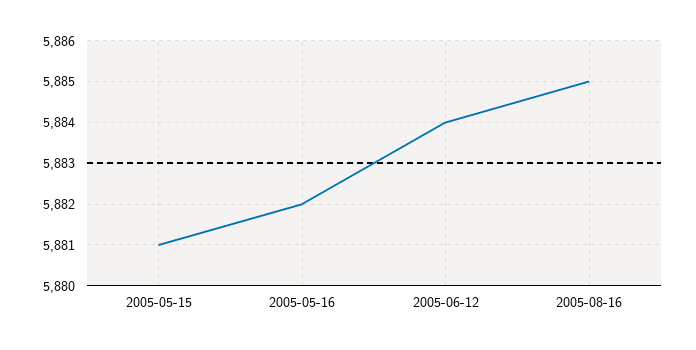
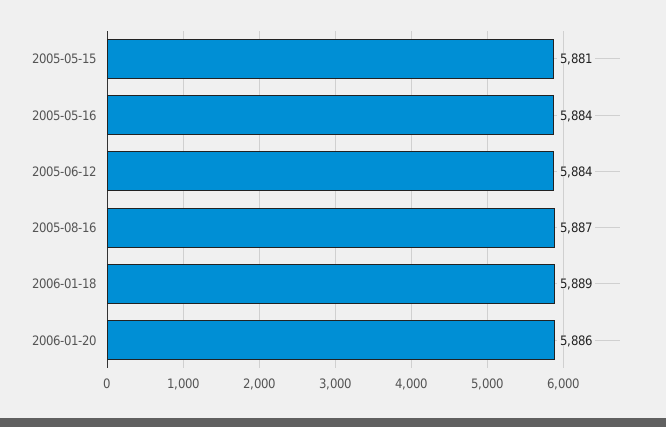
2005-05-16: 5882 -> 5884
2005-08-16: 5885 -> 5887
2006-01-18: none -> 5889
2006-01-20: none -> 5886

